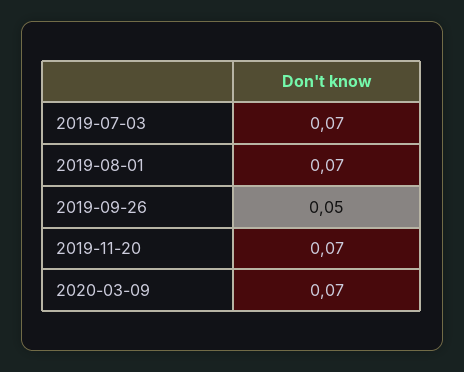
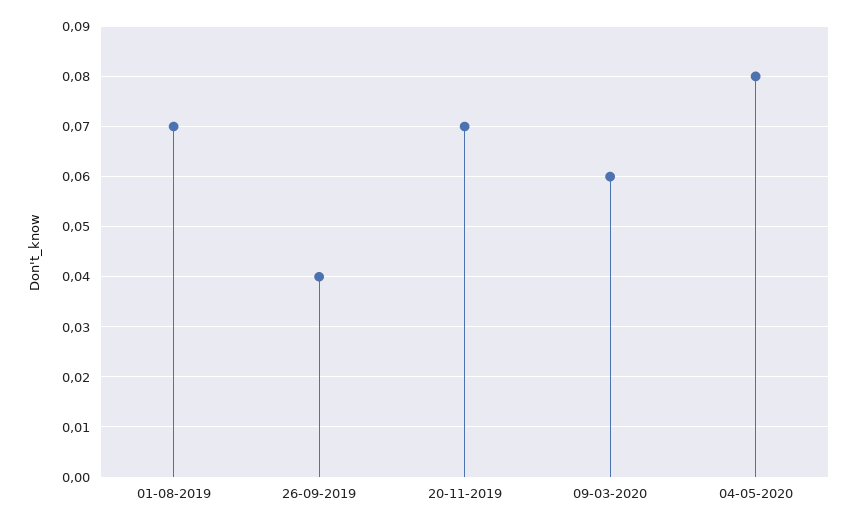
2019-07-03: 0.07 -> none
2019-09-26: 0.05 -> 0.04
2020-03-09: 0.07 -> 0.06
04-05-2020: none -> 0.08

